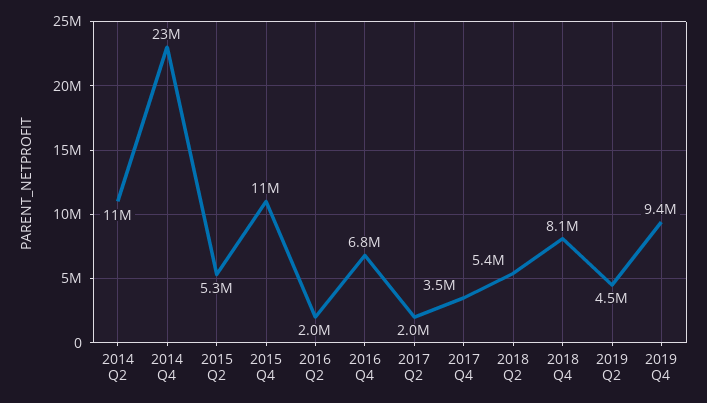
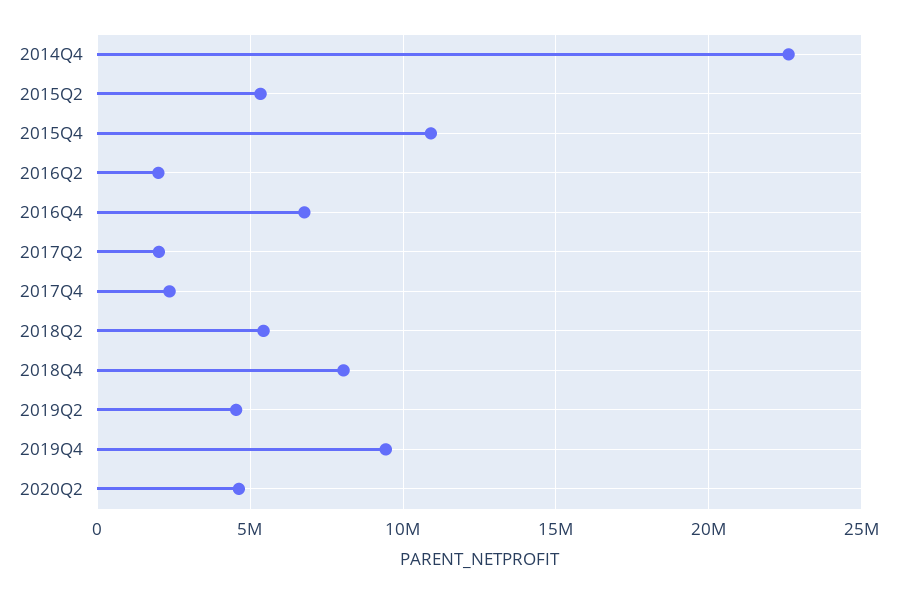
2014 Q2: 11000000 -> none
2017 Q4: 3500000 -> 2500000
2020Q2: none -> 4500000

